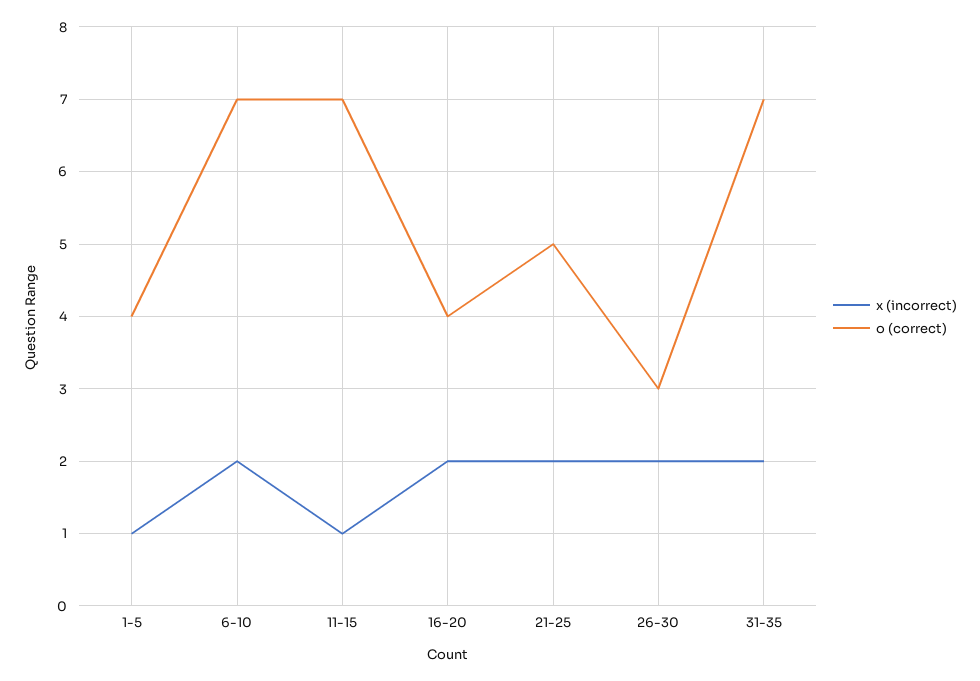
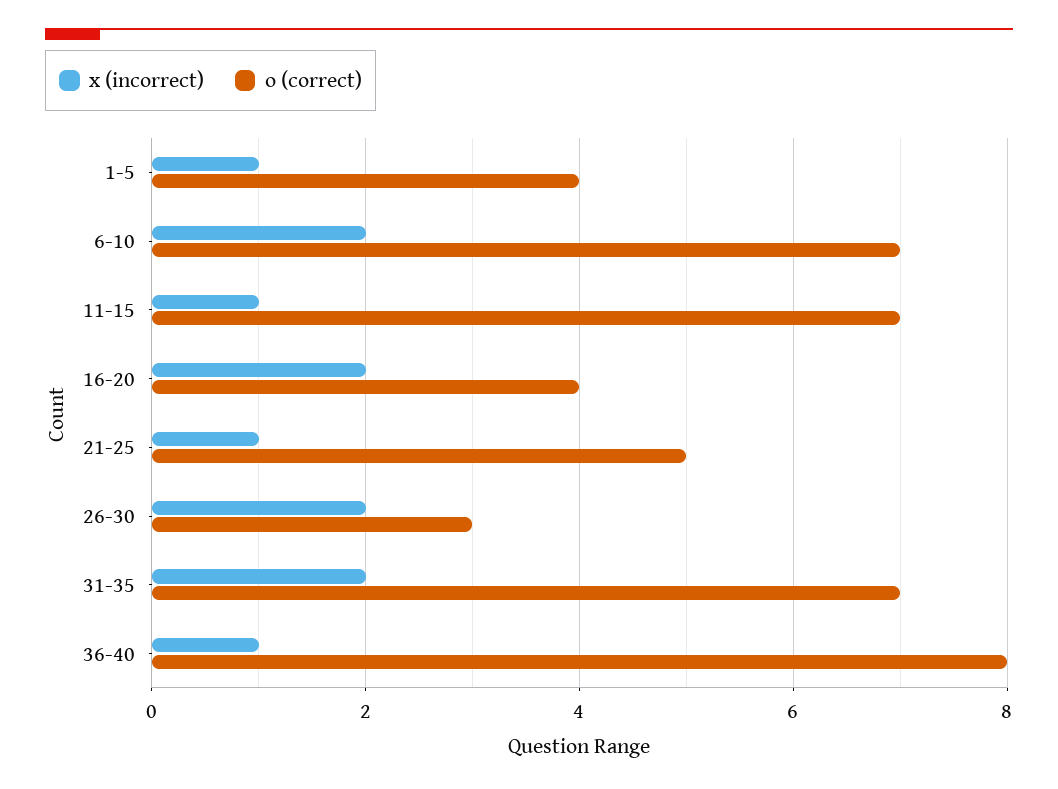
x (incorrect), 21-25: 2 -> 1
x (incorrect), 36-40: none -> 1
o (correct), 36-40: none -> 8

